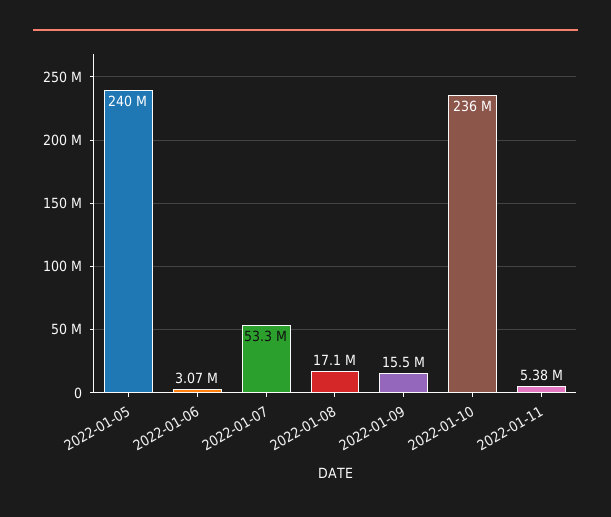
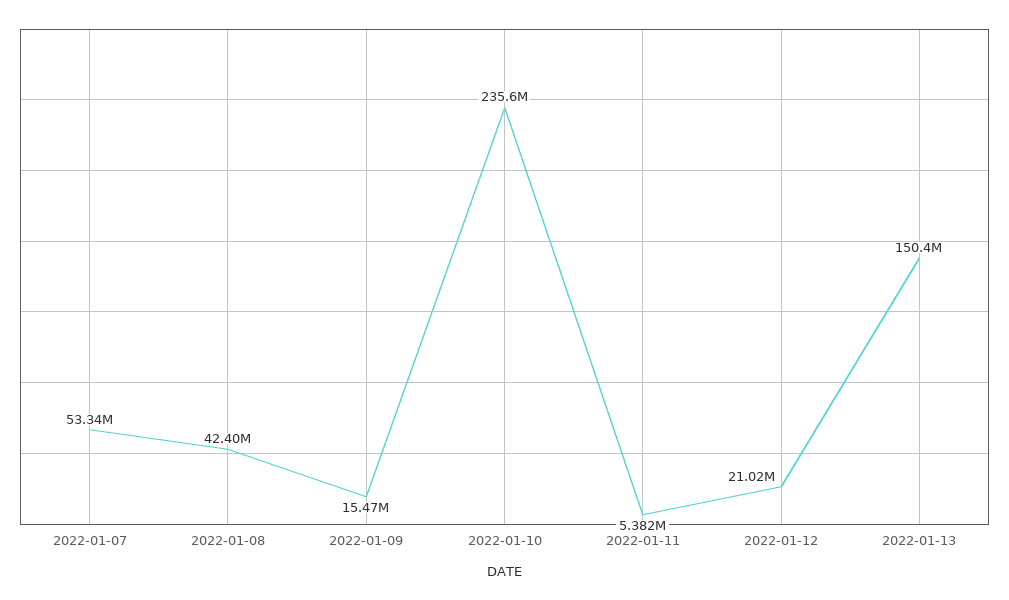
2022-01-05: 240000000 -> none
2022-01-06: 3070000 -> none
2022-01-08: 17100000 -> 42400000
2022-01-12: none -> 21020000
2022-01-13: none -> 150400000

